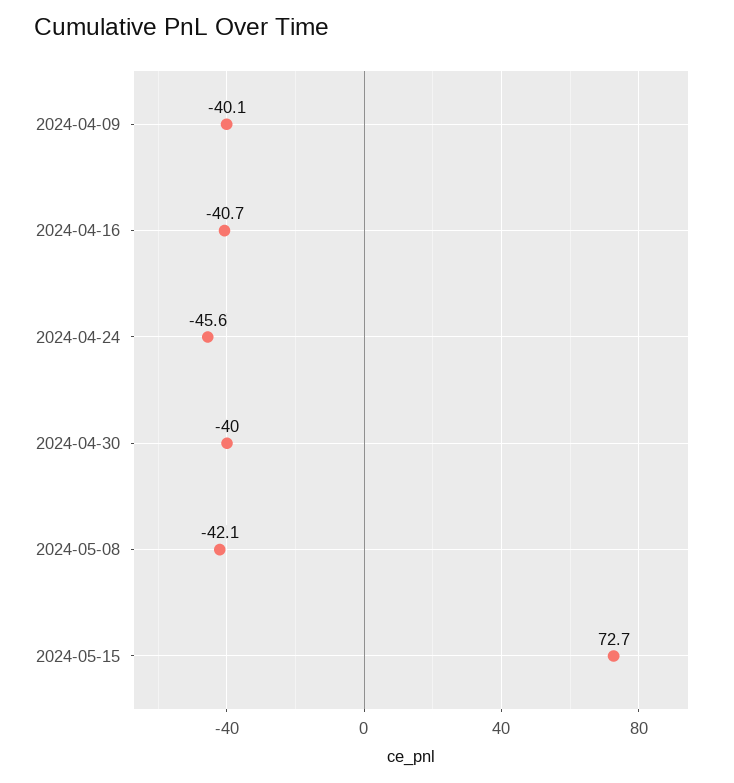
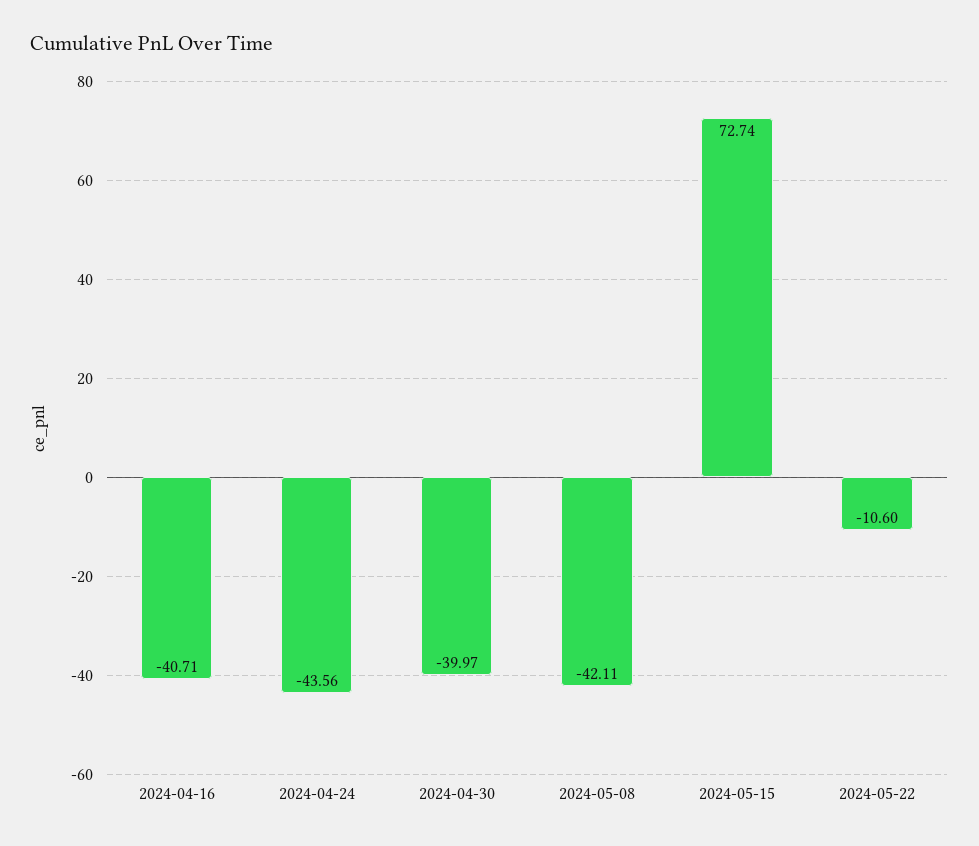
2024-04-09: -40.1 -> none
2024-04-24: -45.6 -> -43.56
2024-05-22: none -> -10.6

